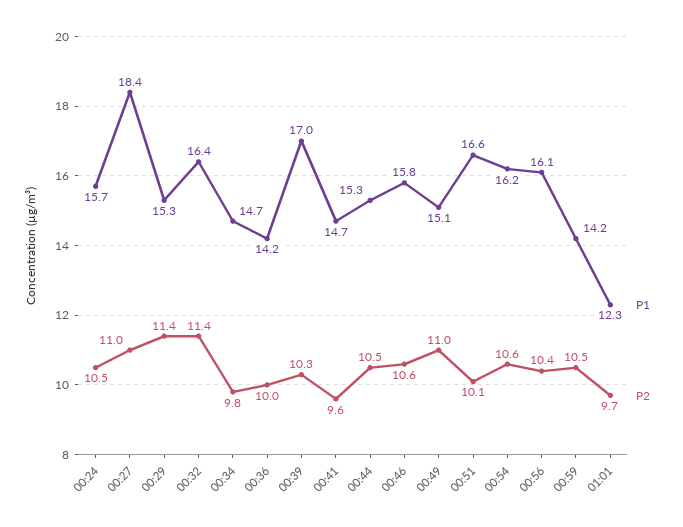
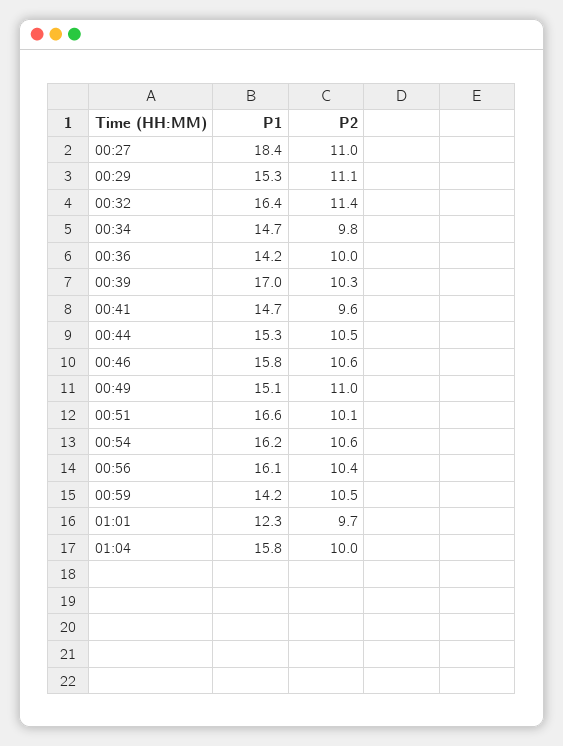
P1, 00:24: 15.7 -> none
P2, 00:24: 10.5 -> none
P2, 00:29: 11.4 -> 11.1
P1, 01:04: none -> 15.8
P2, 01:04: none -> 10

